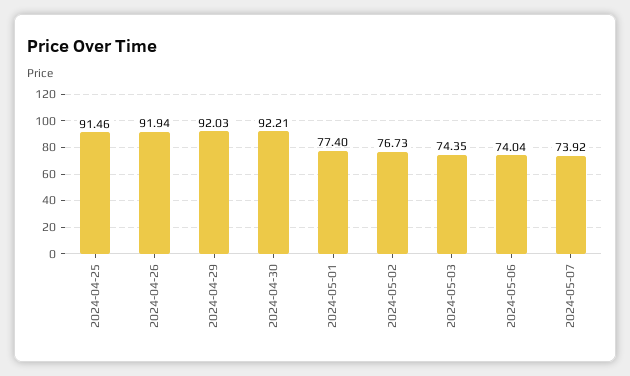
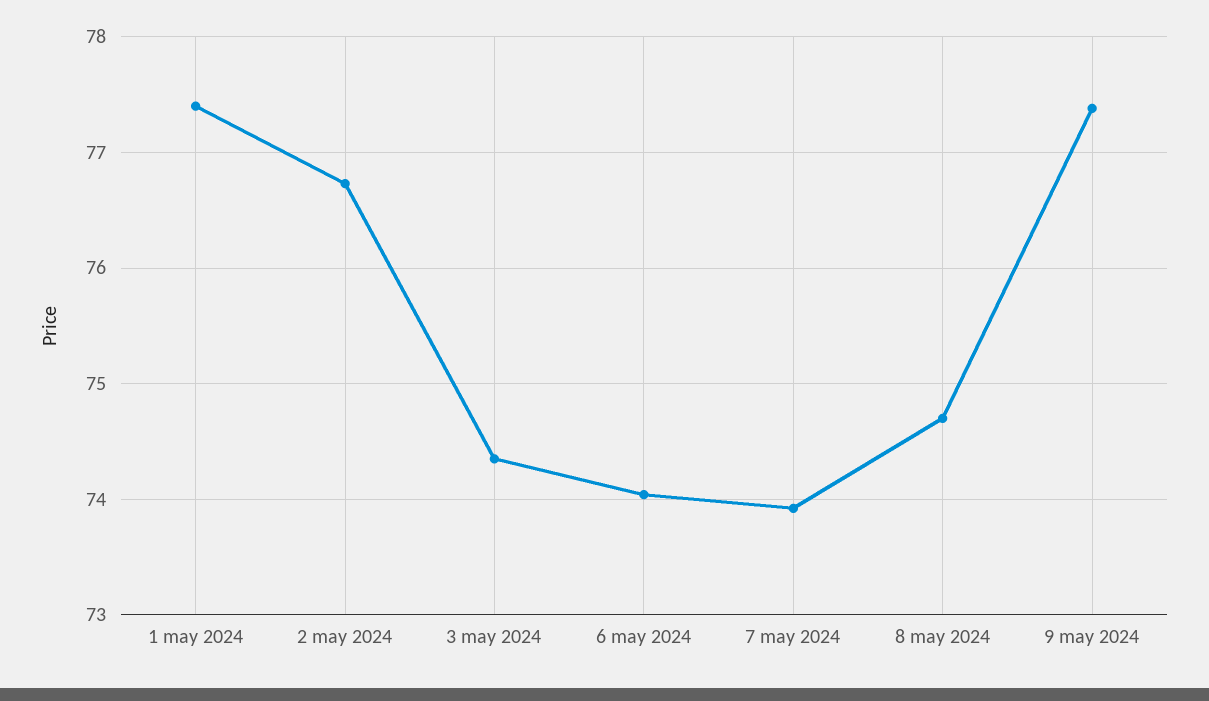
2024-04-25: 91.46 -> none
2024-04-26: 91.94 -> none
2024-04-29: 92.03 -> none
2024-04-30: 92.21 -> none
8 may 2024: none -> 74.7
9 may 2024: none -> 77.4

